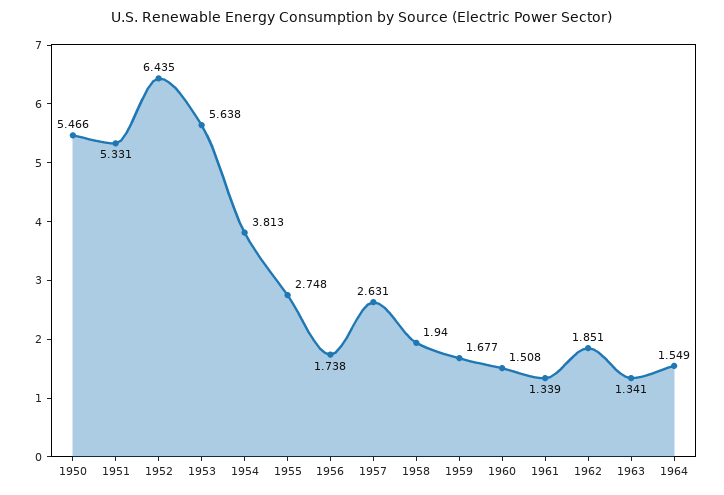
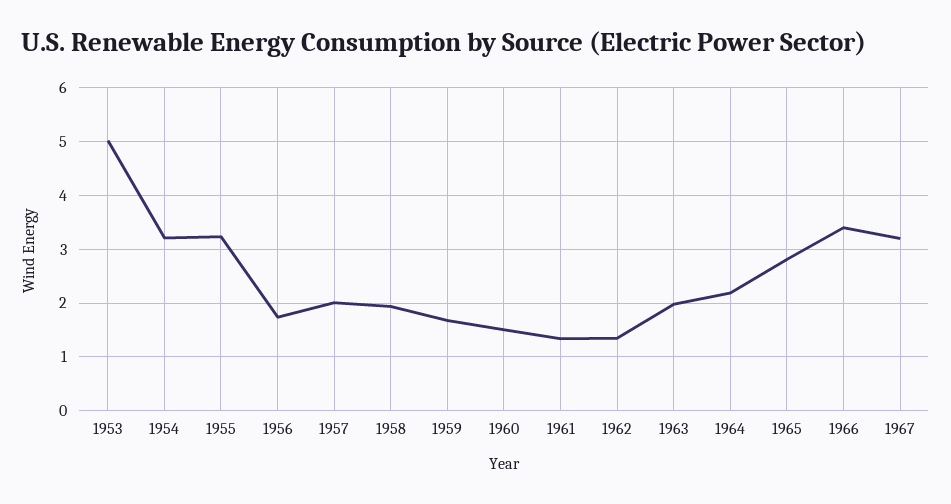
1950: 5.466 -> none
1951: 5.331 -> none
1952: 6.435 -> none
1953: 5.638 -> 5
1954: 3.813 -> 3.2
1955: 2.748 -> 3.2
1957: 2.631 -> 2
1962: 1.851 -> 1.4
1963: 1.341 -> 2
1964: 1.549 -> 2.2
1965: none -> 2.8
1966: none -> 3.4
1967: none -> 3.2

